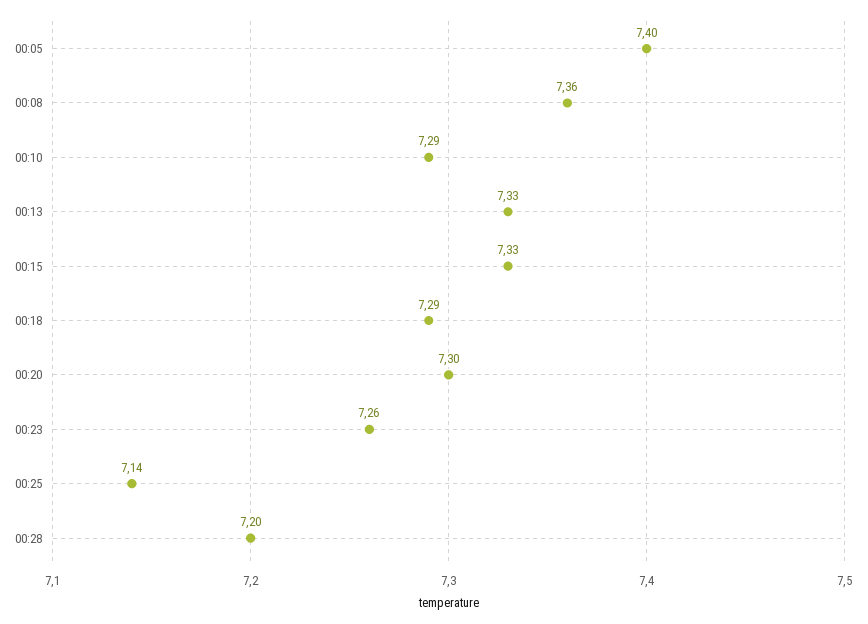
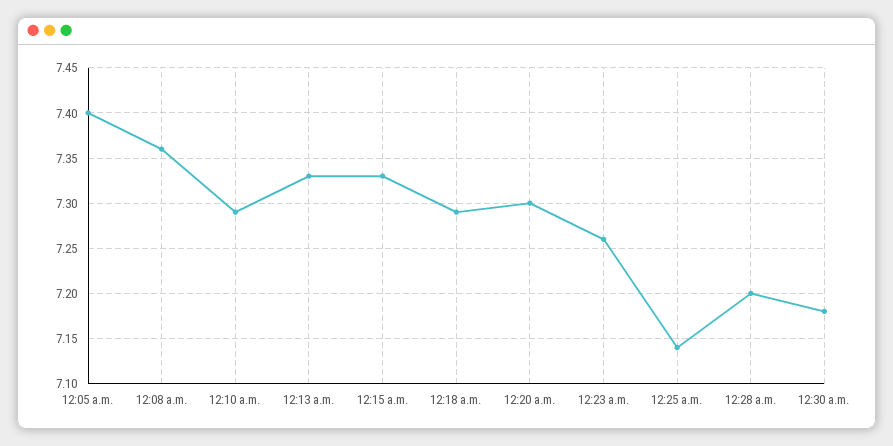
12:30 a.m.: none -> 7.18

